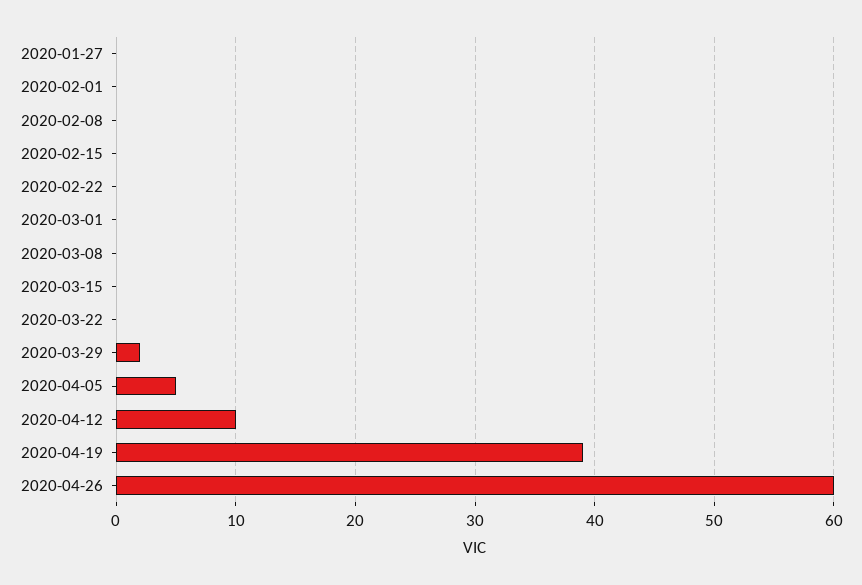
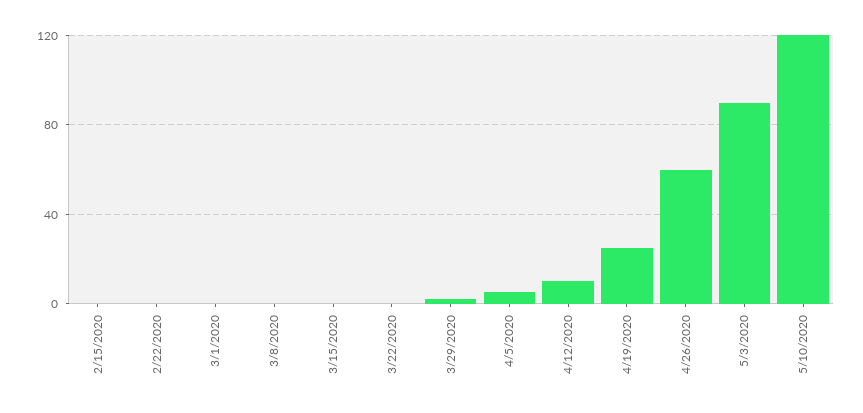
2020-01-27: 0 -> none
2020-02-01: 0 -> none
2020-02-08: 0 -> none
2020-04-19: 39 -> 25
5/3/2020: none -> 90
5/10/2020: none -> 120

